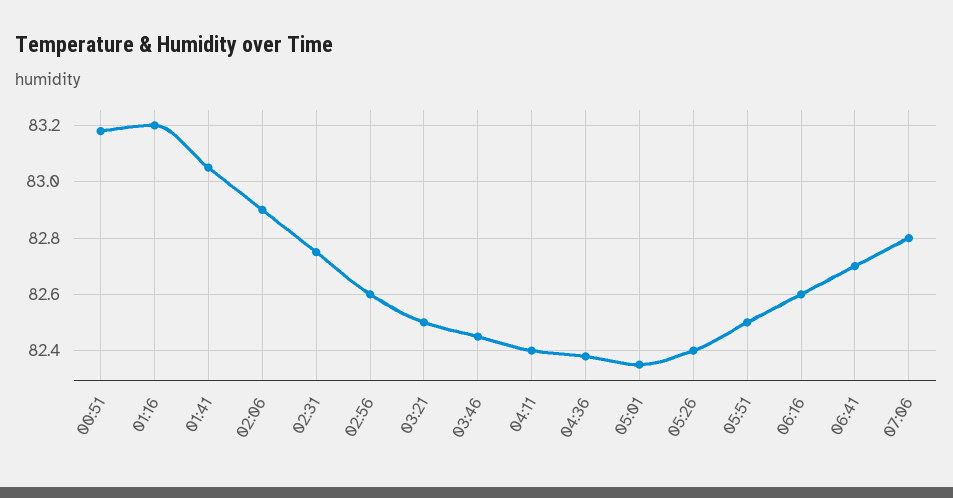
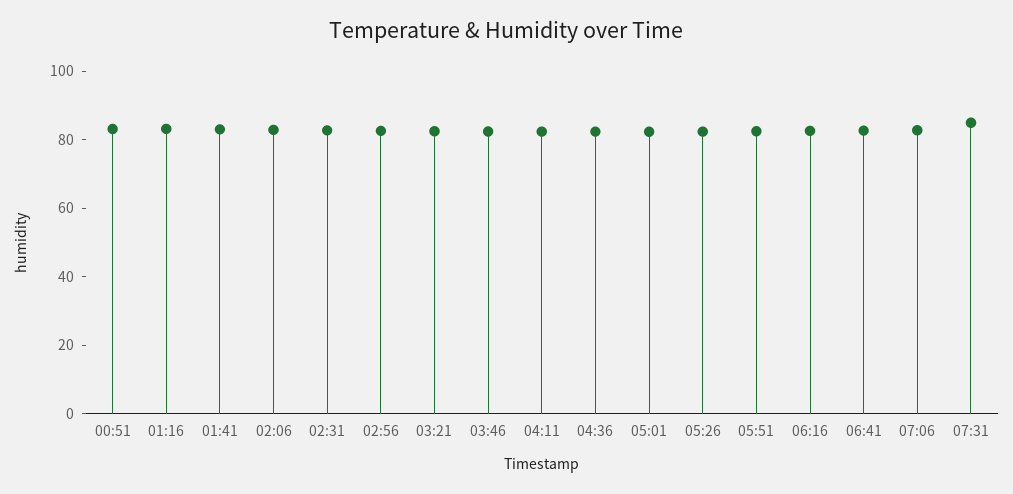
07:31: none -> 85

